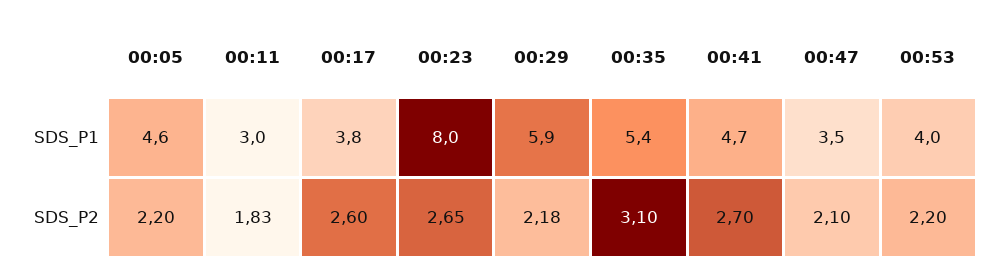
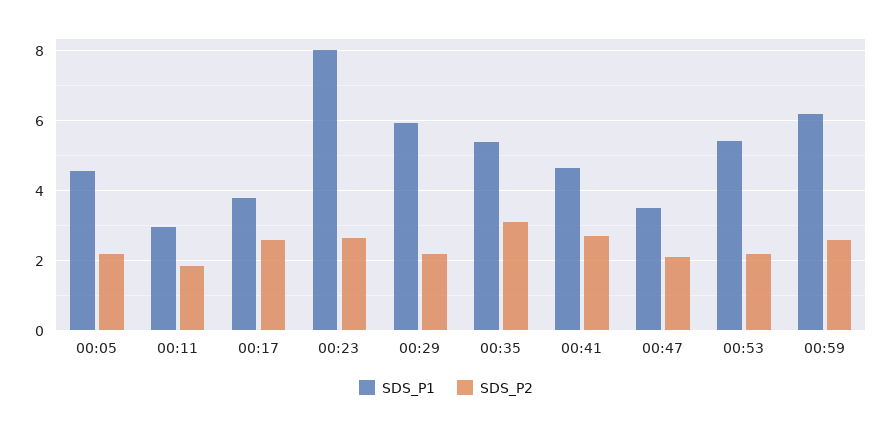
SDS_P1, 00:53: 4 -> 5.4
SDS_P1, 00:59: none -> 6.2
SDS_P2, 00:59: none -> 2.6

